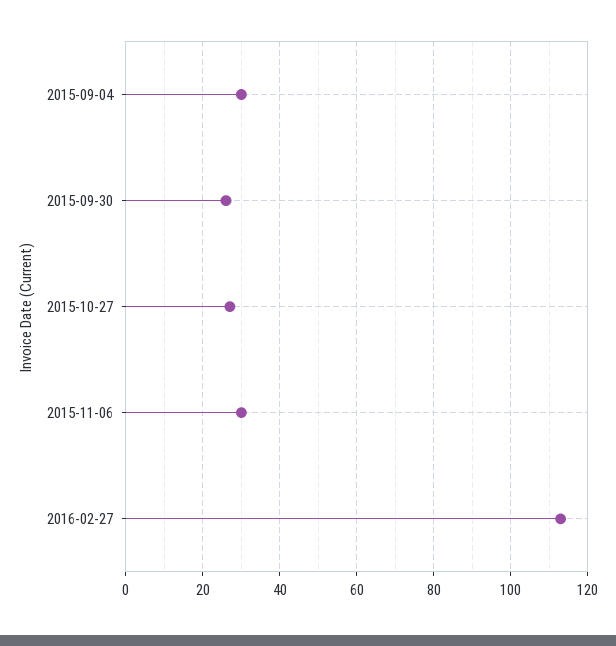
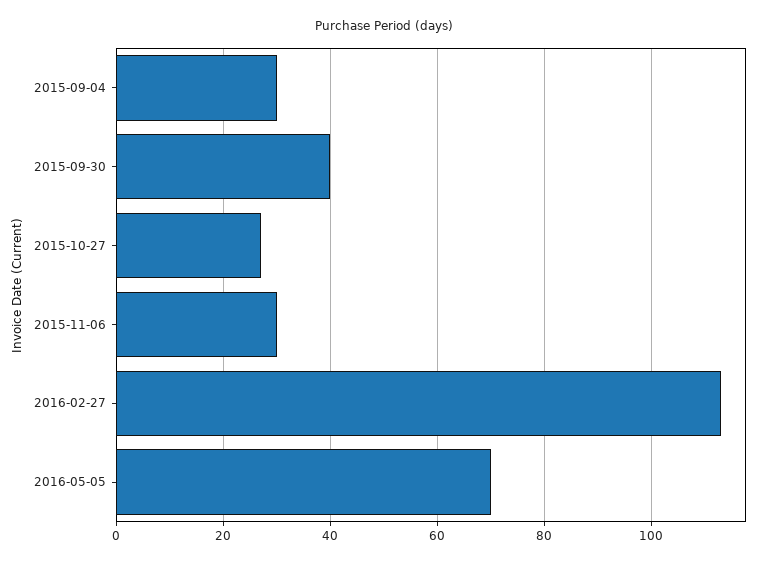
2015-09-30: 25 -> 40
2016-05-05: none -> 70

